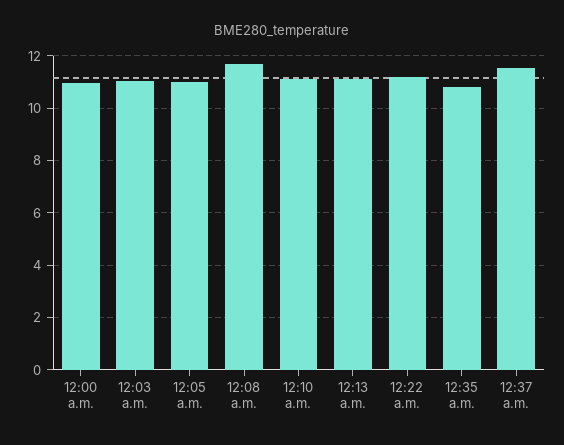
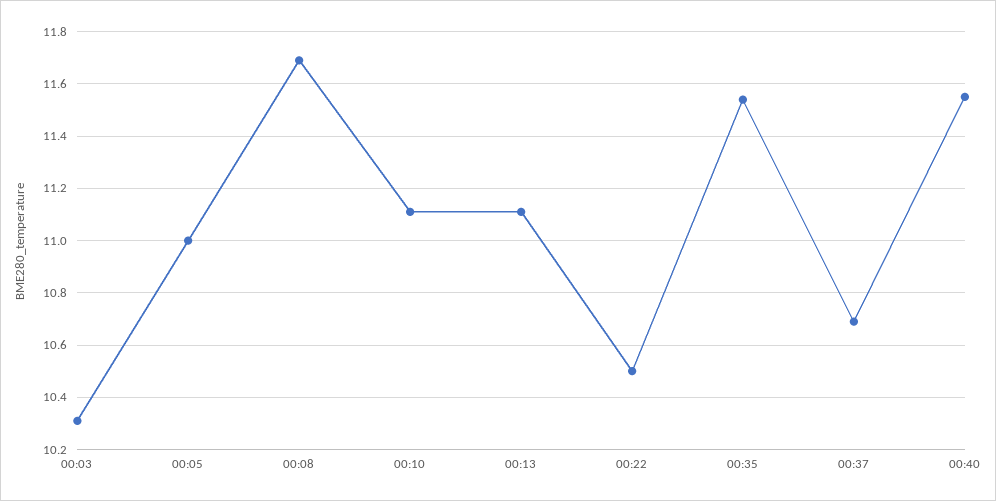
12:00 a.m.: 11 -> none
12:03 a.m.: 11 -> 10.3
12:22 a.m.: 11.25 -> 10.5
12:35 a.m.: 10.75 -> 11.55
12:37 a.m.: 11.5 -> 10.7
00:40: none -> 11.55

